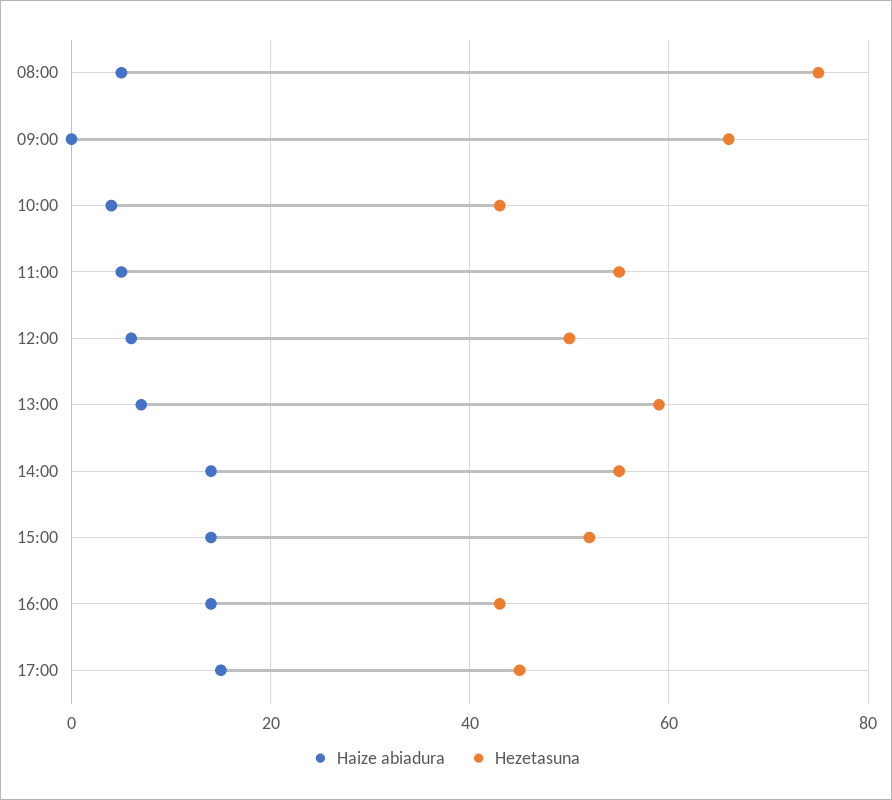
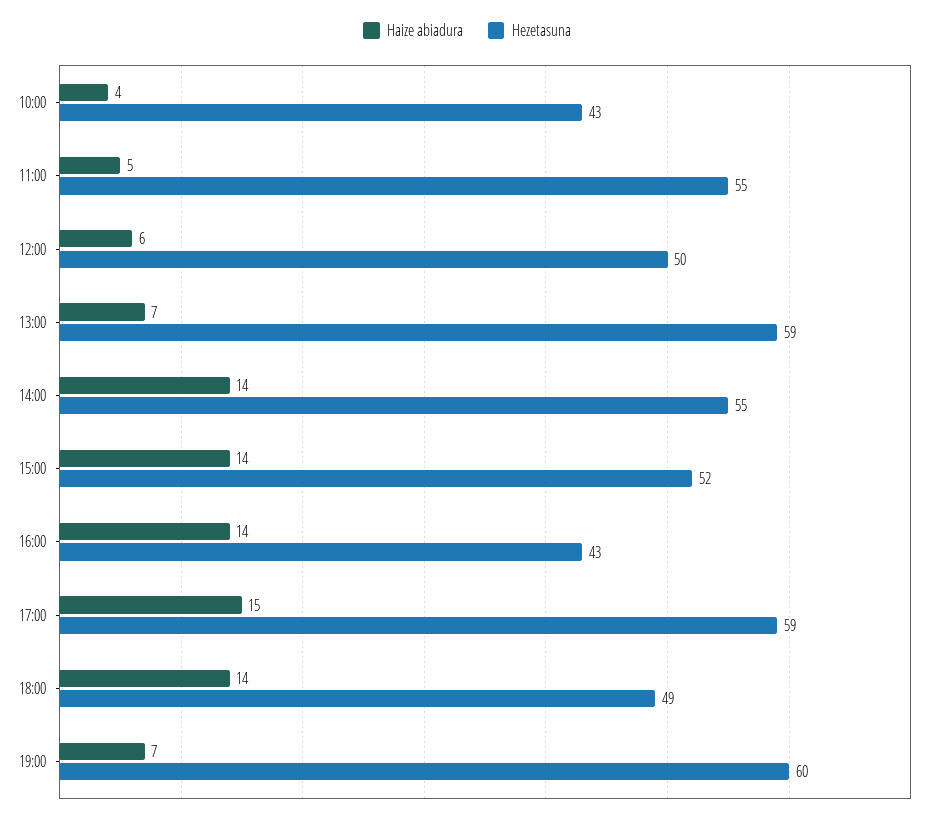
Haize abiadura, 08:00: 5 -> none
Hezetasuna, 08:00: 75 -> none
Haize abiadura, 09:00: 0 -> none
Hezetasuna, 09:00: 65 -> none
Hezetasuna, 17:00: 45 -> 59
Haize abiadura, 18:00: none -> 14
Hezetasuna, 18:00: none -> 49
Haize abiadura, 19:00: none -> 7
Hezetasuna, 19:00: none -> 60

